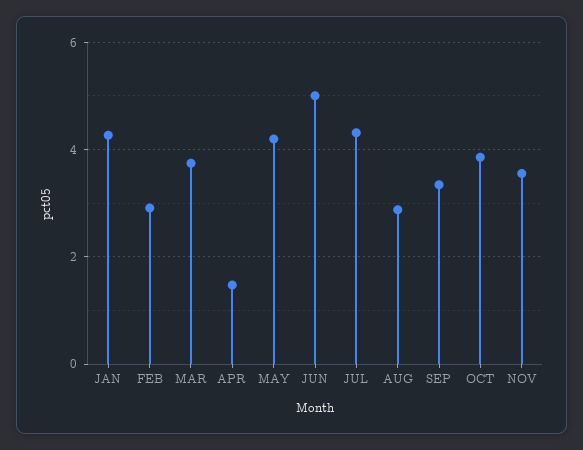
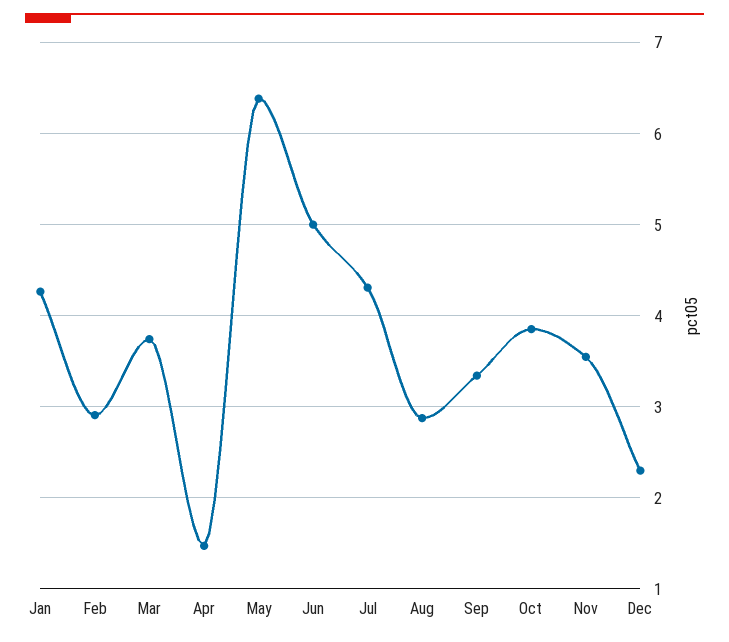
MAY: 4.2 -> 6.4
Dec: none -> 2.3

